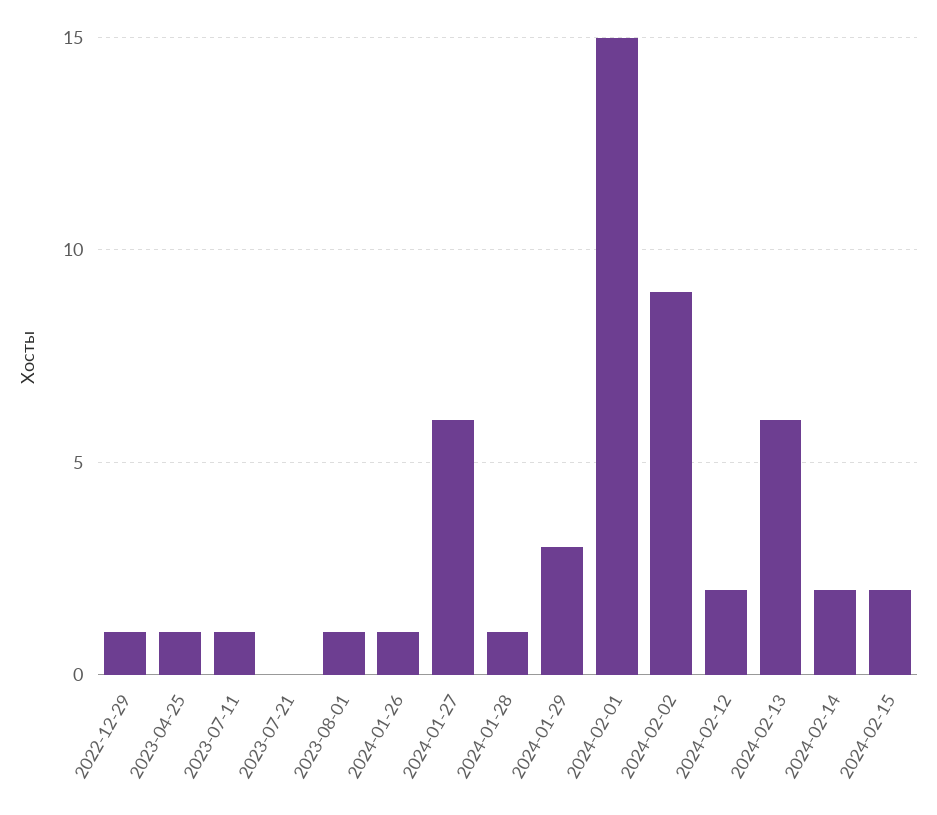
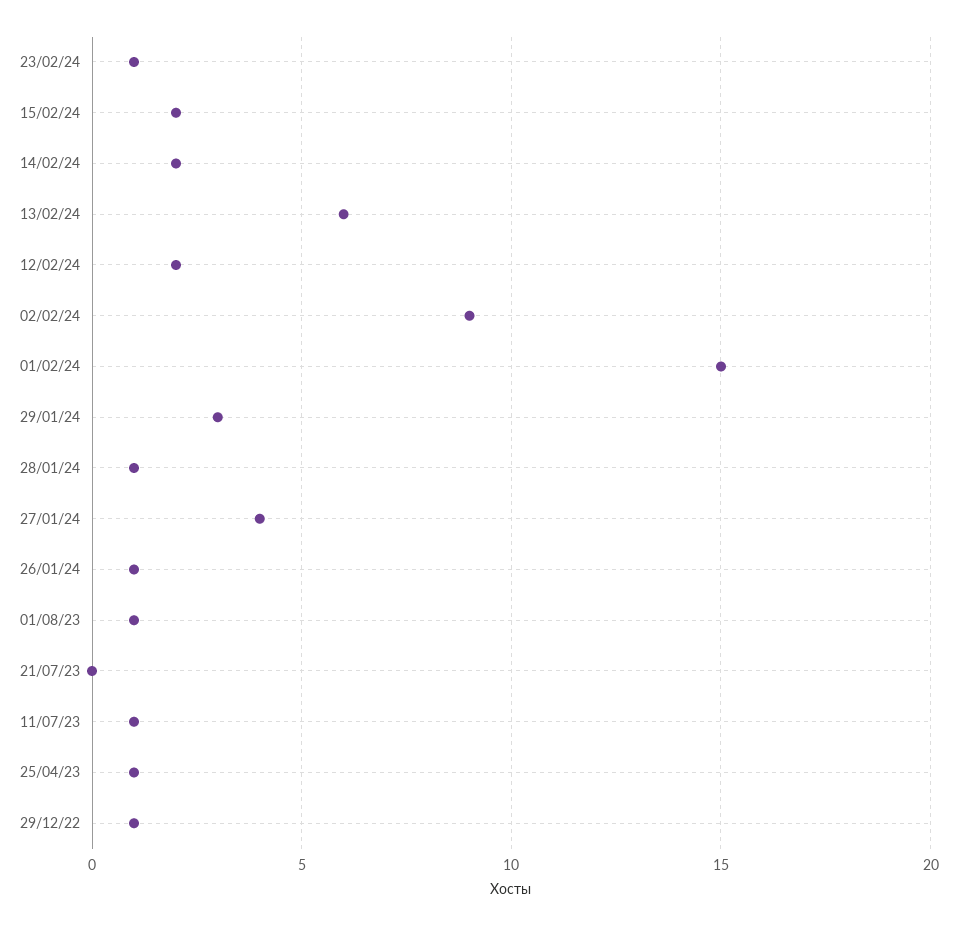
2024-01-27: 6 -> 4
23/02/24: none -> 1

